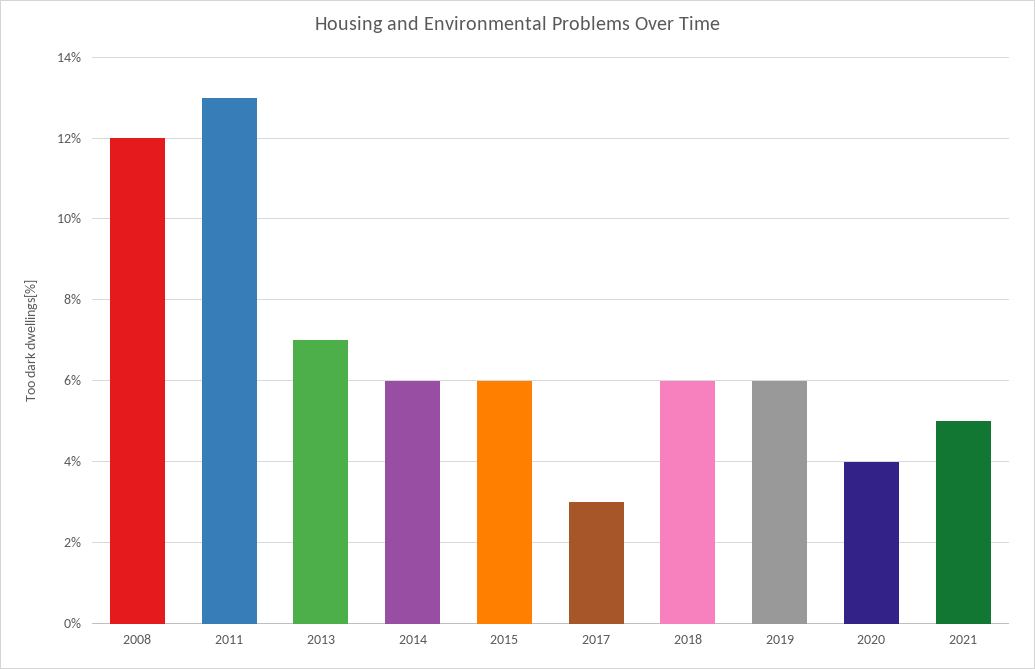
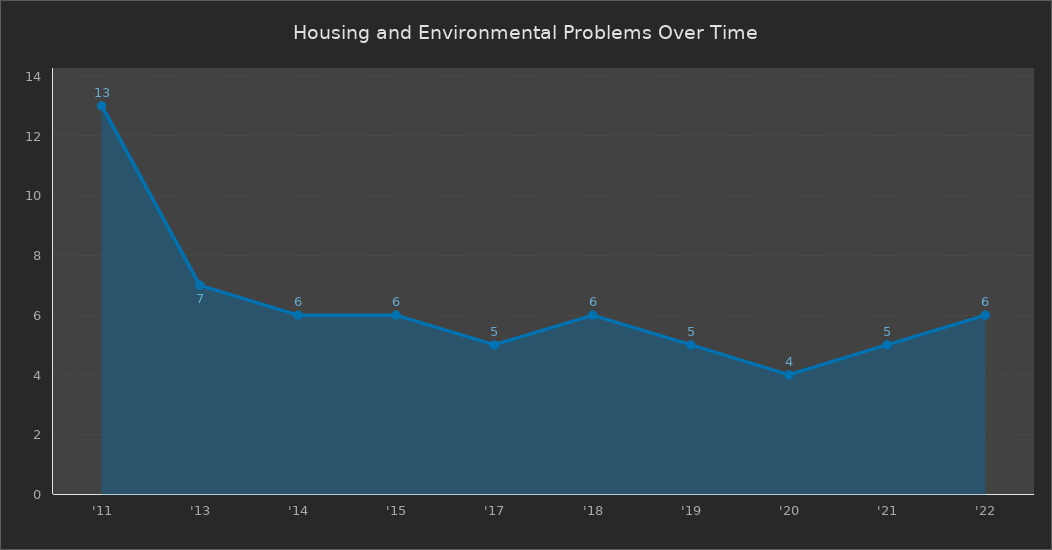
2008: 12 -> none
2017: 3 -> 5
2019: 6 -> 5
'22: none -> 6

